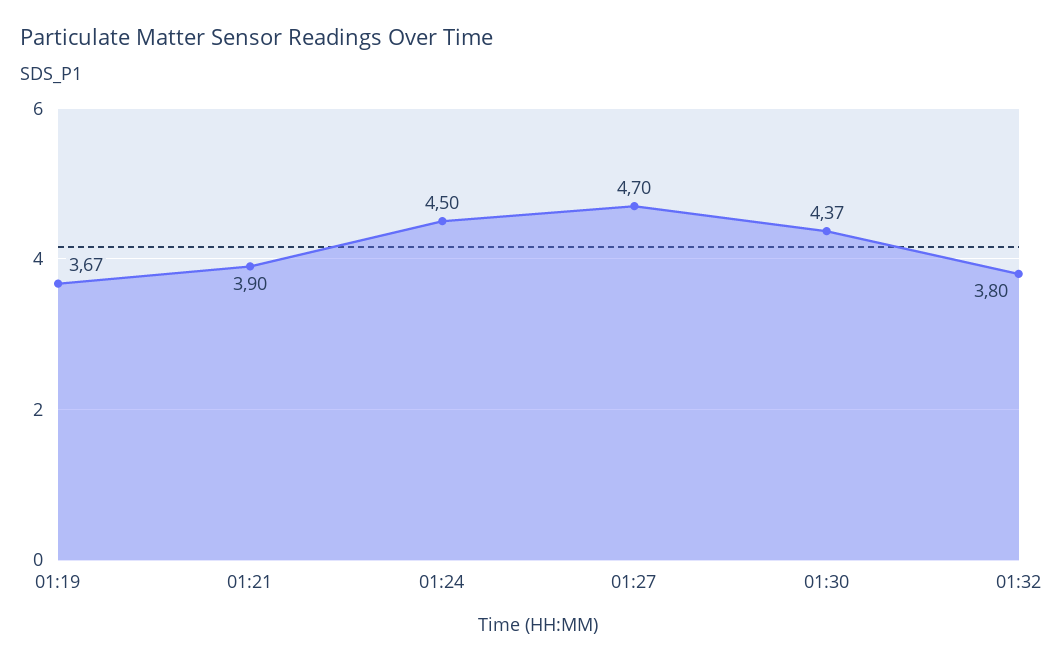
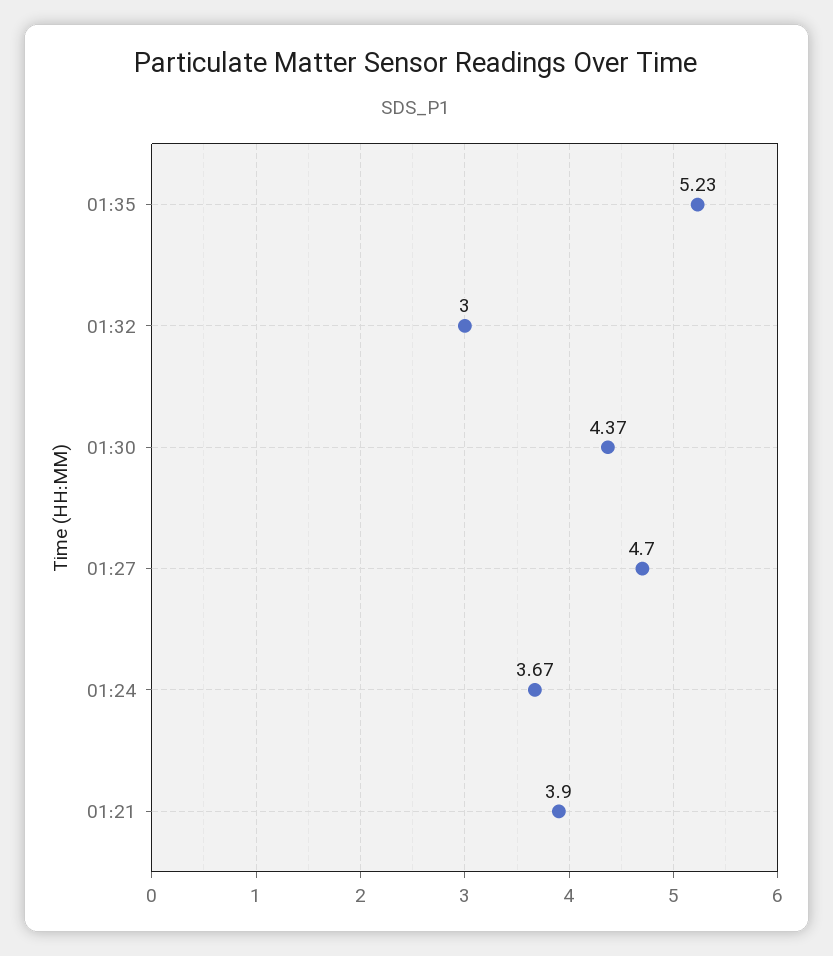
01:19: 3.67 -> none
01:24: 4.5 -> 3.67
01:32: 3.8 -> 3
01:35: none -> 5.23

